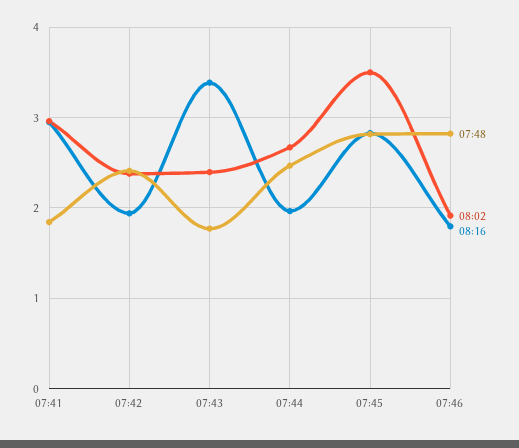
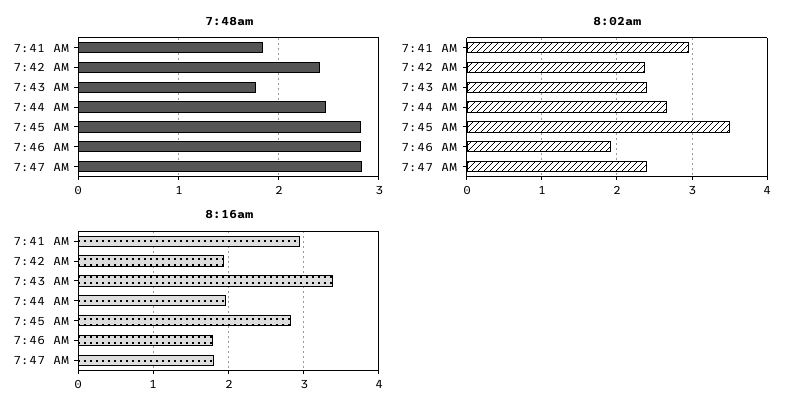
07:48, 7:47 AM: none -> 2.8
08:02, 7:47 AM: none -> 2.4
08:16, 7:47 AM: none -> 1.8

